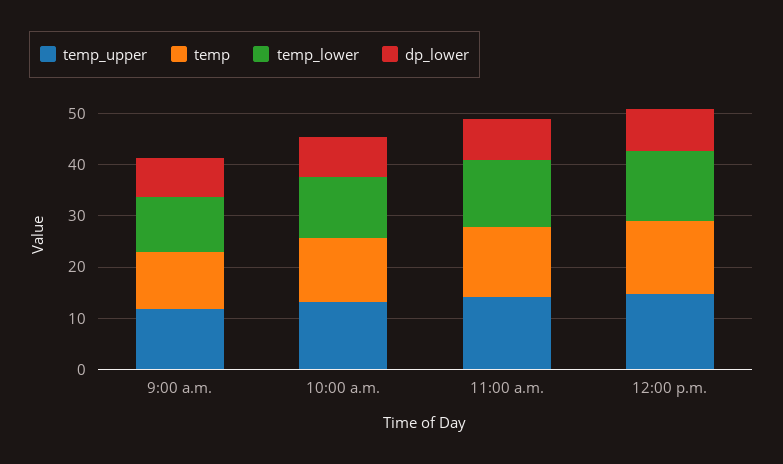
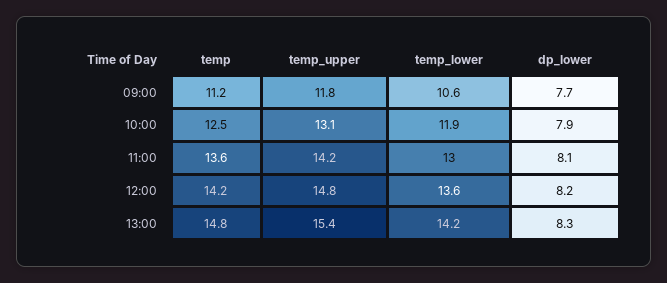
temp, 13:00: none -> 14.8
temp_upper, 13:00: none -> 15.4
temp_lower, 13:00: none -> 14.2
dp_lower, 13:00: none -> 8.3

